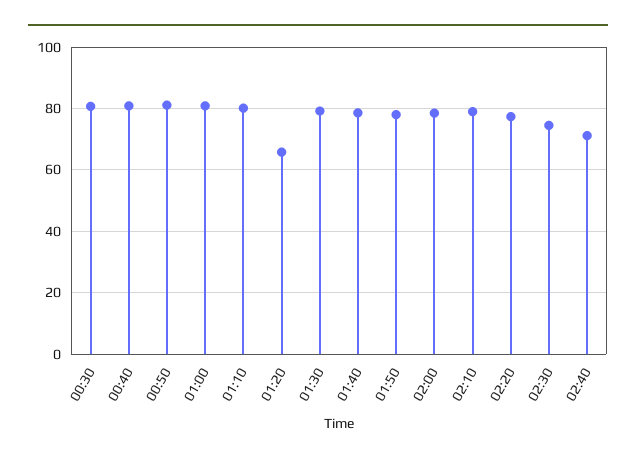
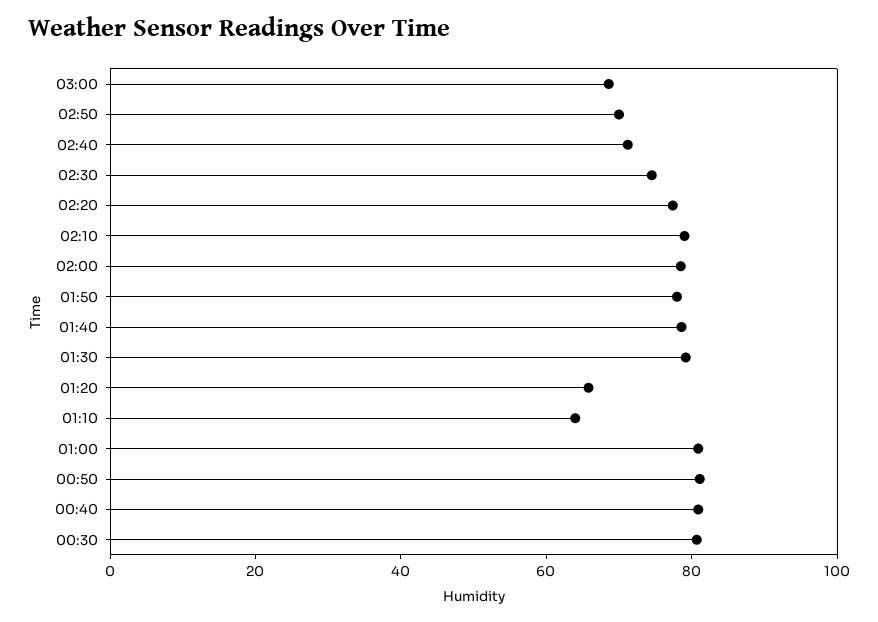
01:10: 80 -> 65
03:00: none -> 70
02:50: none -> 70

